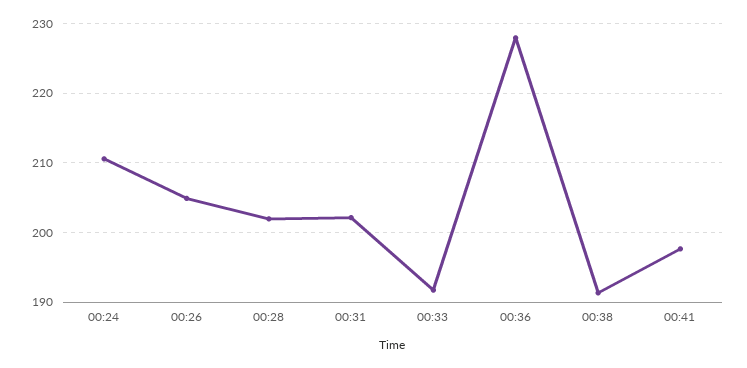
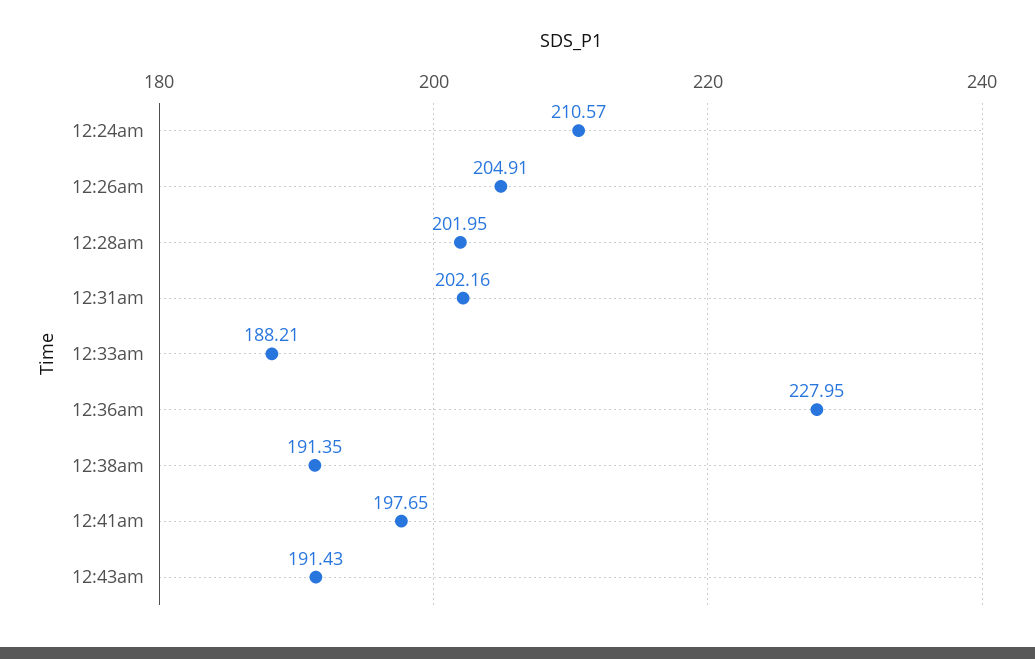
00:33: 192 -> 188.21
12:43am: none -> 191.43

